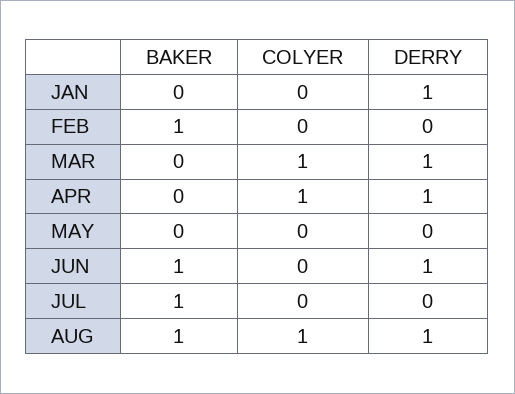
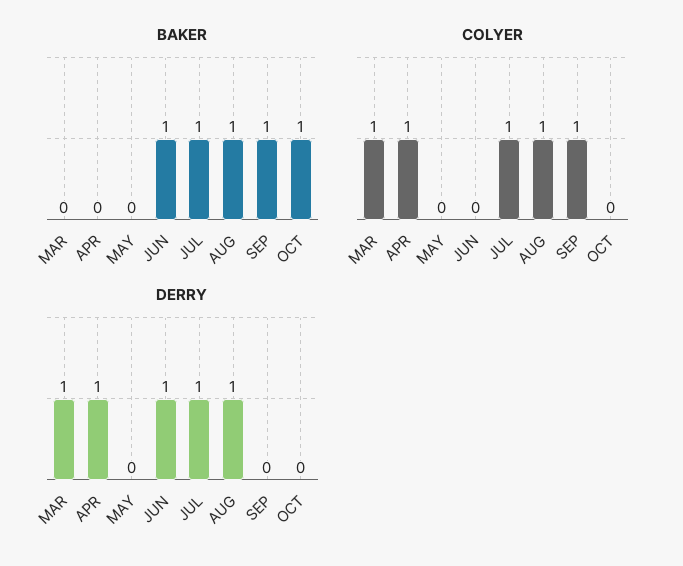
BAKER, JAN: 0 -> none
COLYER, JAN: 0 -> none
DERRY, JAN: 1 -> none
BAKER, FEB: 1 -> none
COLYER, FEB: 0 -> none
DERRY, FEB: 0 -> none
COLYER, JUL: 0 -> 1
DERRY, JUL: 0 -> 1
BAKER, SEP: none -> 1
BAKER, OCT: none -> 1
COLYER, SEP: none -> 1
COLYER, OCT: none -> 0
DERRY, SEP: none -> 0
DERRY, OCT: none -> 0

